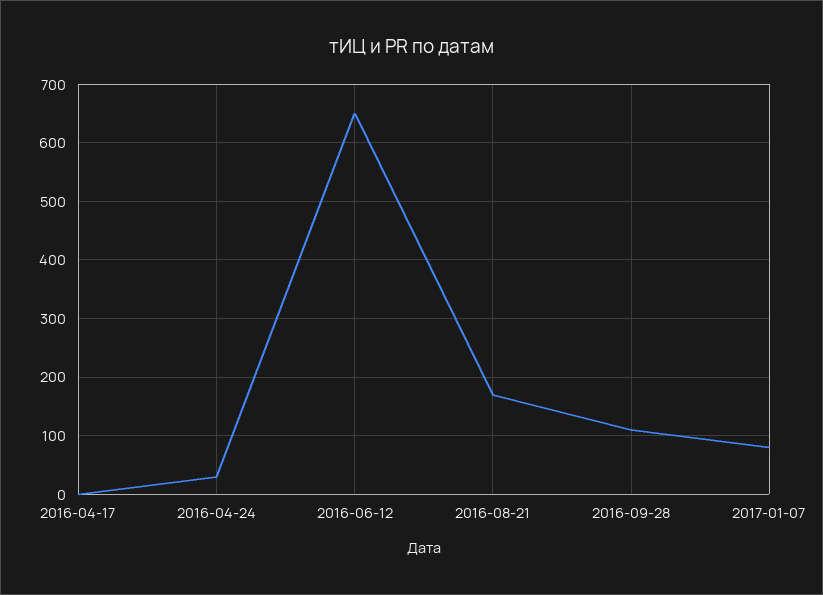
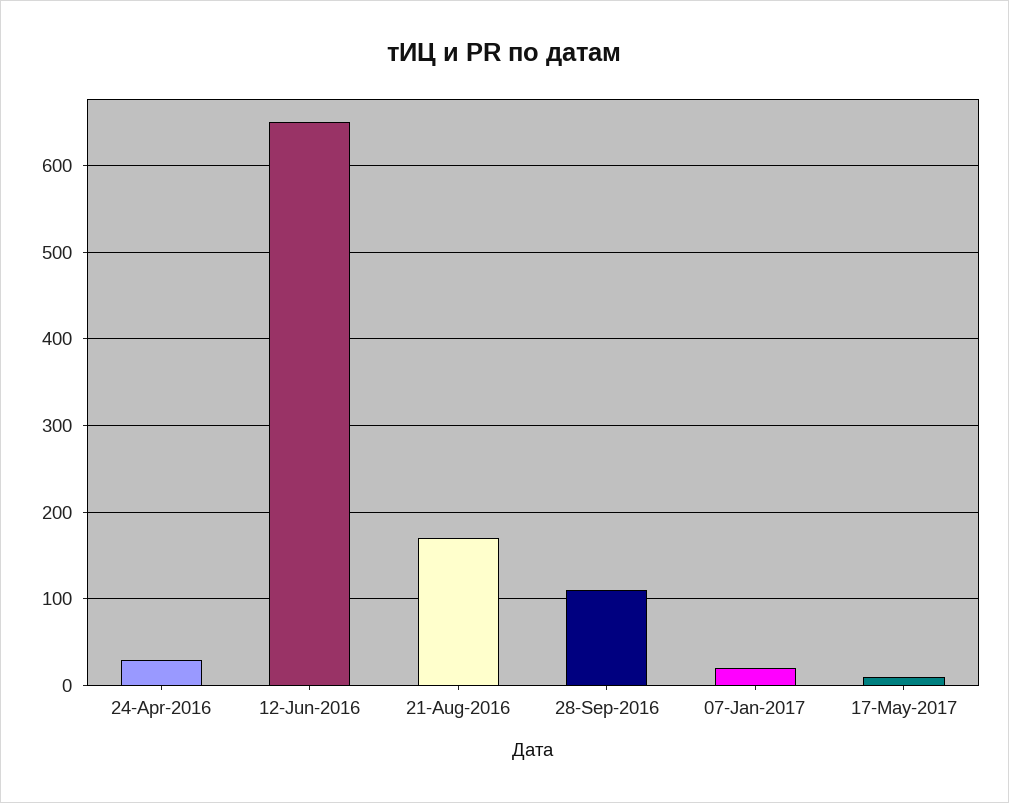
2016-04-17: 0 -> none
2017-01-07: 80 -> 20
17-May-2017: none -> 10

